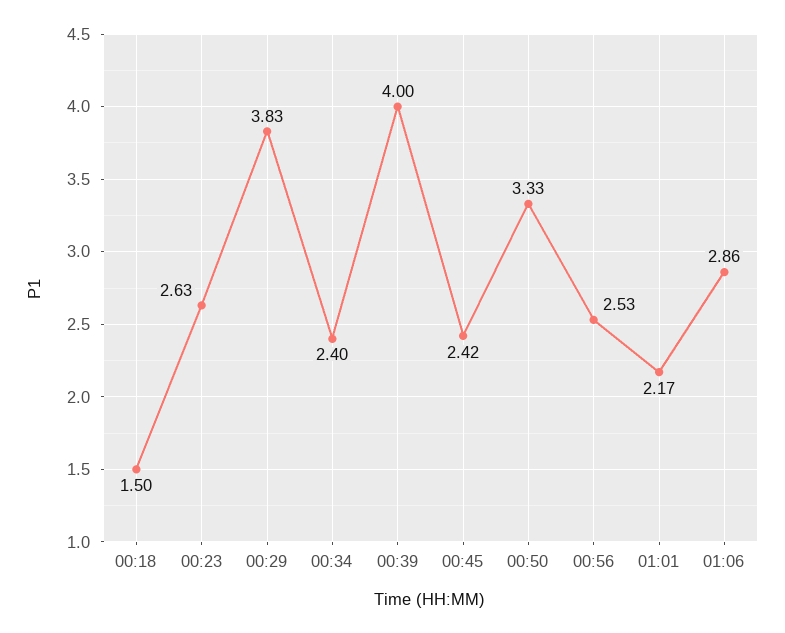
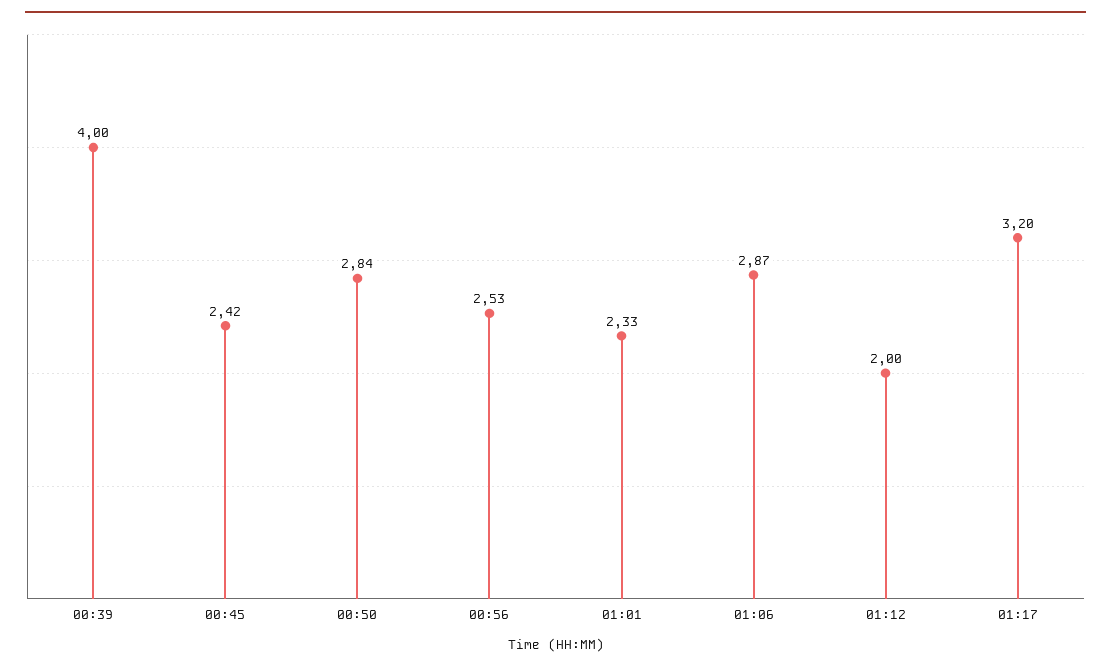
00:18: 1.5 -> none
00:23: 2.63 -> none
00:29: 3.83 -> none
00:34: 2.4 -> none
00:50: 3.33 -> 2.84
01:01: 2.17 -> 2.33
01:06: 2.86 -> 2.87
01:12: none -> 2
01:17: none -> 3.2

